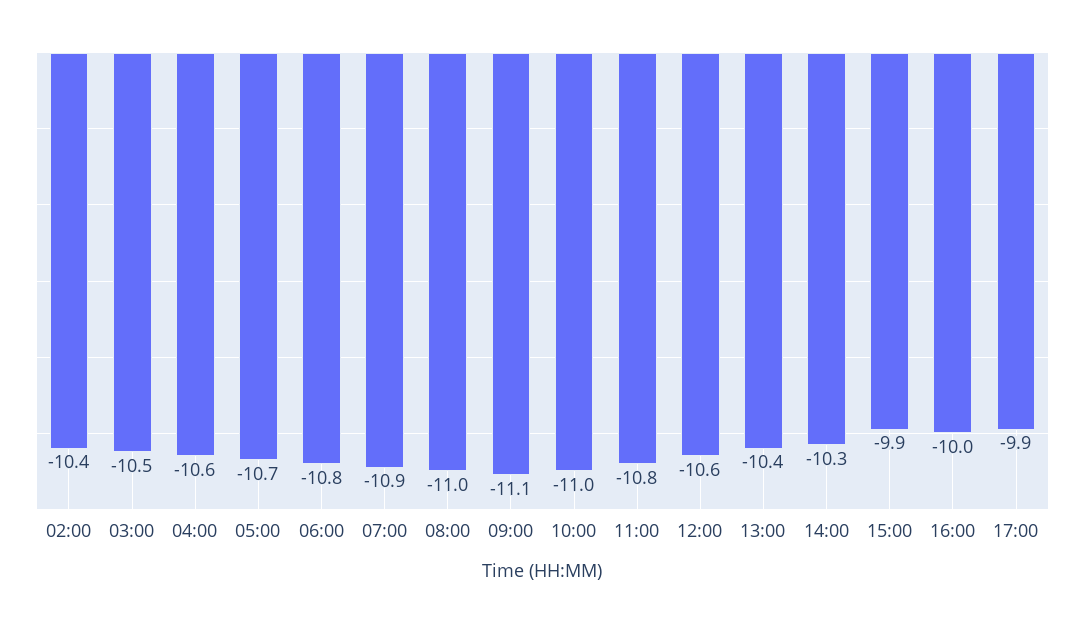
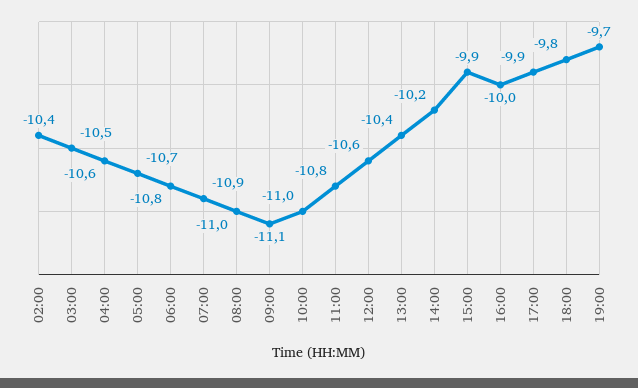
14:00: -10.3 -> -10.2
18:00: none -> -9.8
19:00: none -> -9.7

